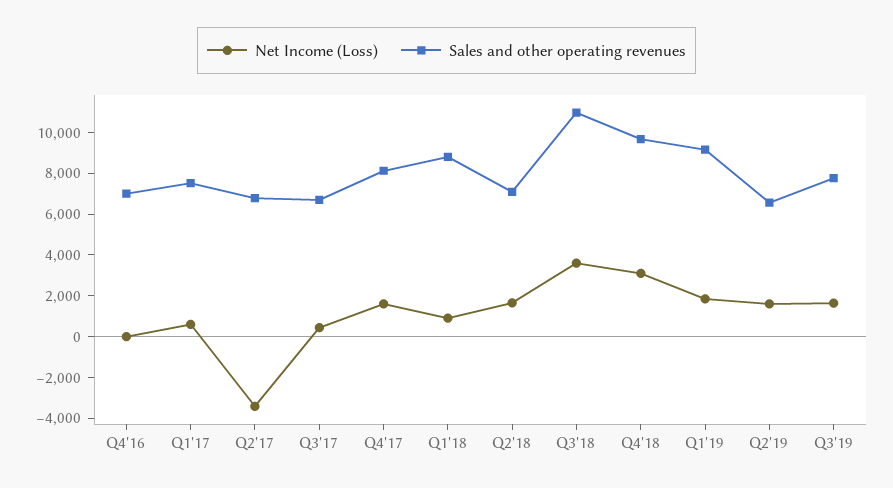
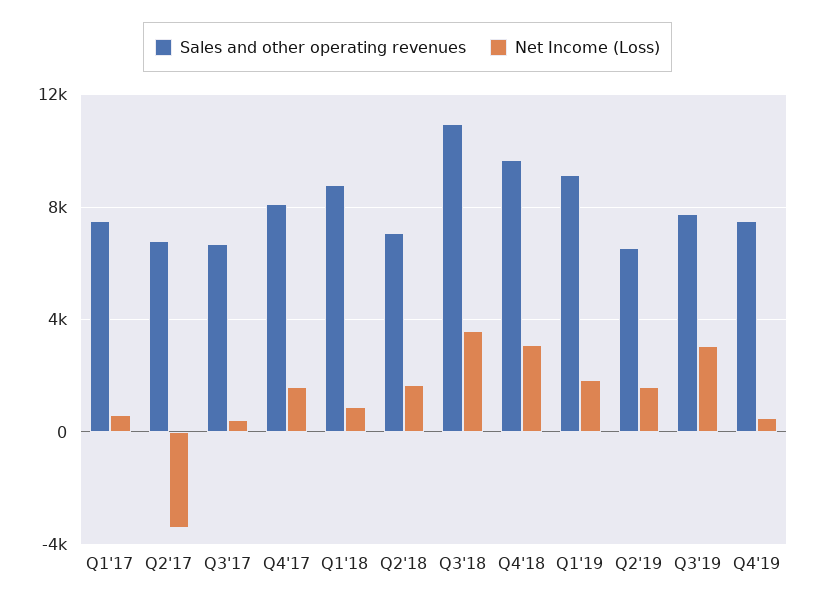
Net Income (Loss), Q4'16: 0 -> none
Sales and other operating revenues, Q4'16: 7000 -> none
Net Income (Loss), Q3'19: 1500 -> 3000
Sales and other operating revenues, Q4'19: none -> 7500
Net Income (Loss), Q4'19: none -> 500

